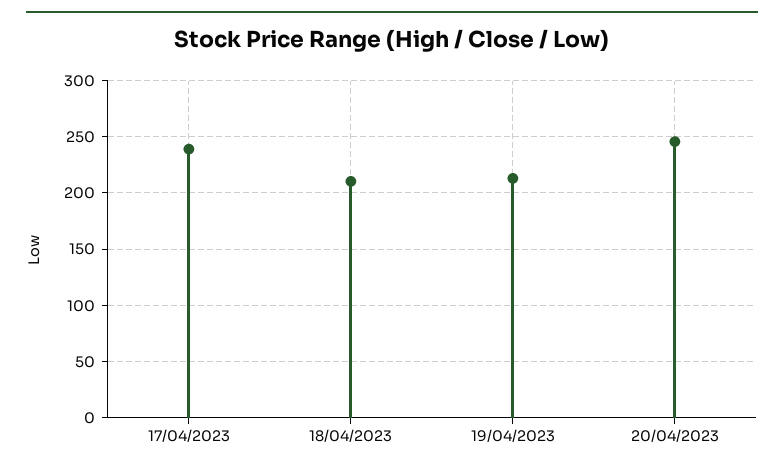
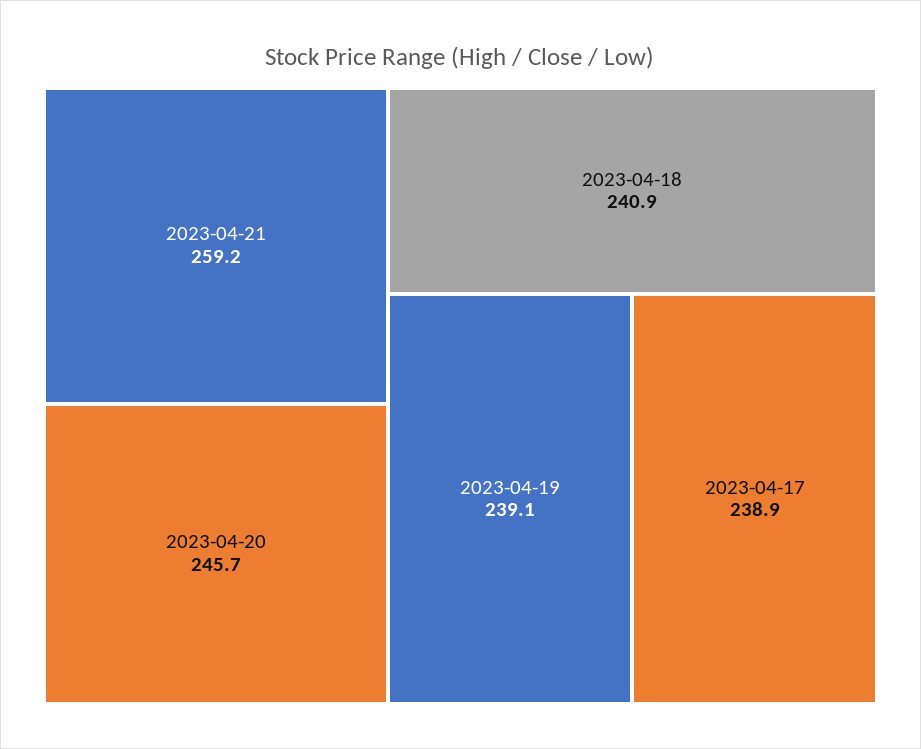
18/04/2023: 210 -> 240.9
19/04/2023: 210 -> 239.1
2023-04-21: none -> 259.2

